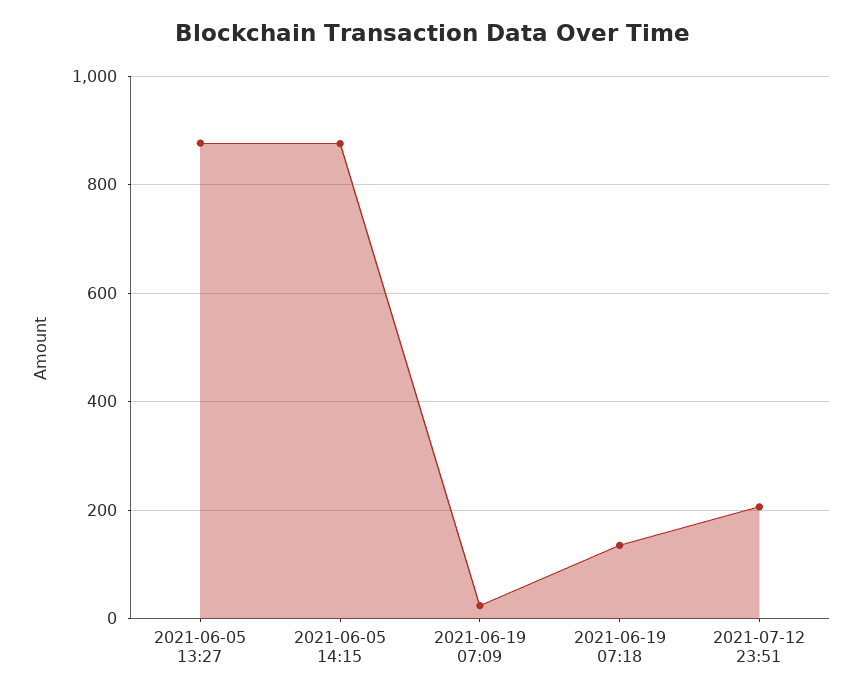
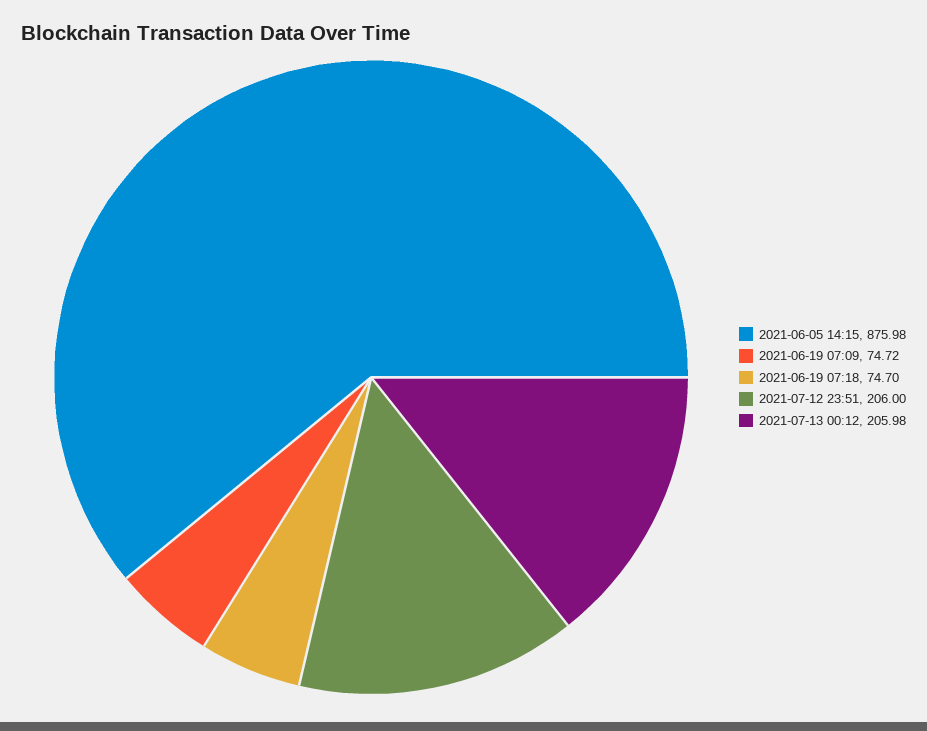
2021-06-05 13:27: 880 -> none
2021-06-19 07:09: 20 -> 74.72
2021-06-19 07:18: 140 -> 74.7
2021-07-13 00:12: none -> 205.98

